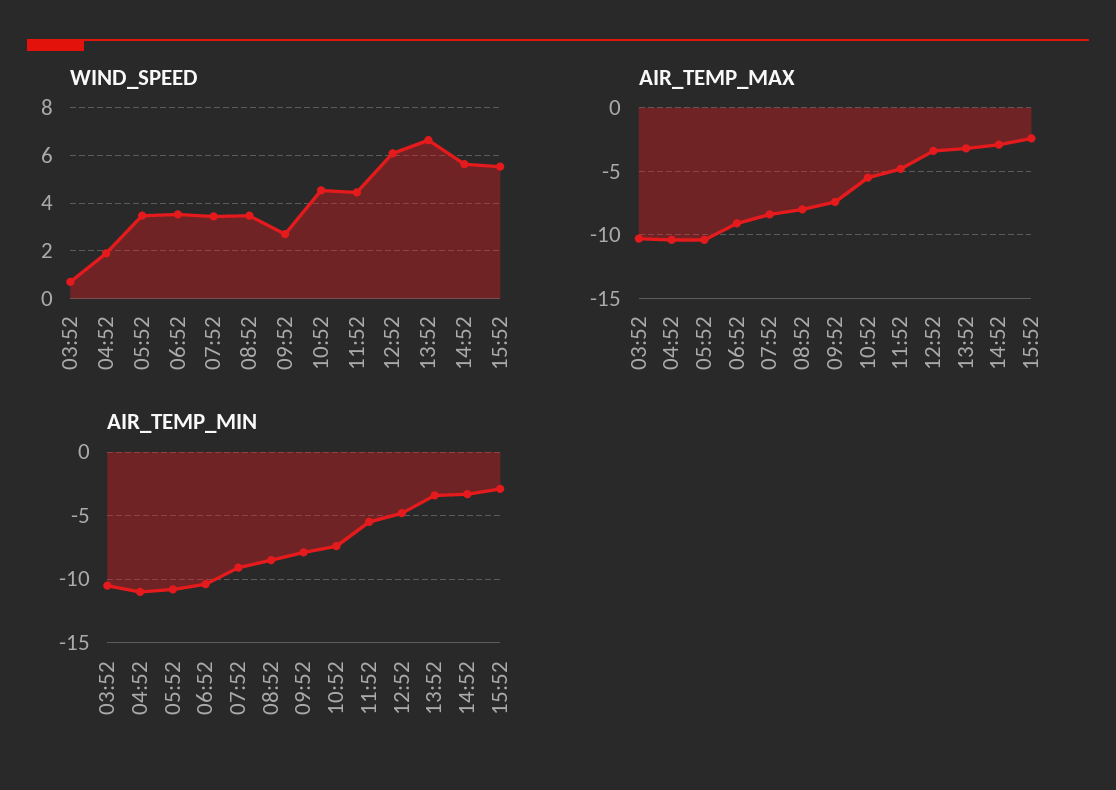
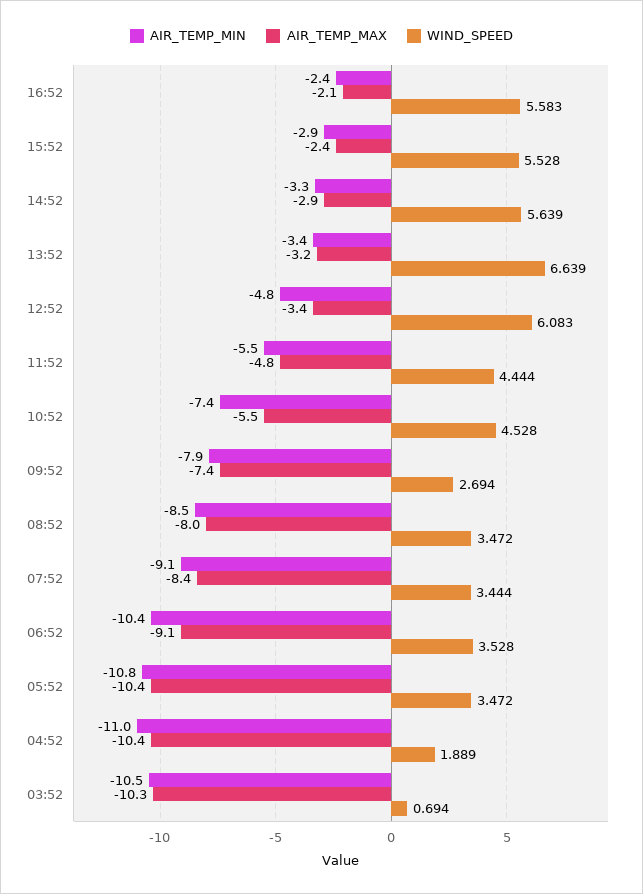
AIR_TEMP_MIN, 16:52: none -> -2.4
AIR_TEMP_MAX, 16:52: none -> -2.1
WIND_SPEED, 16:52: none -> 5.583

